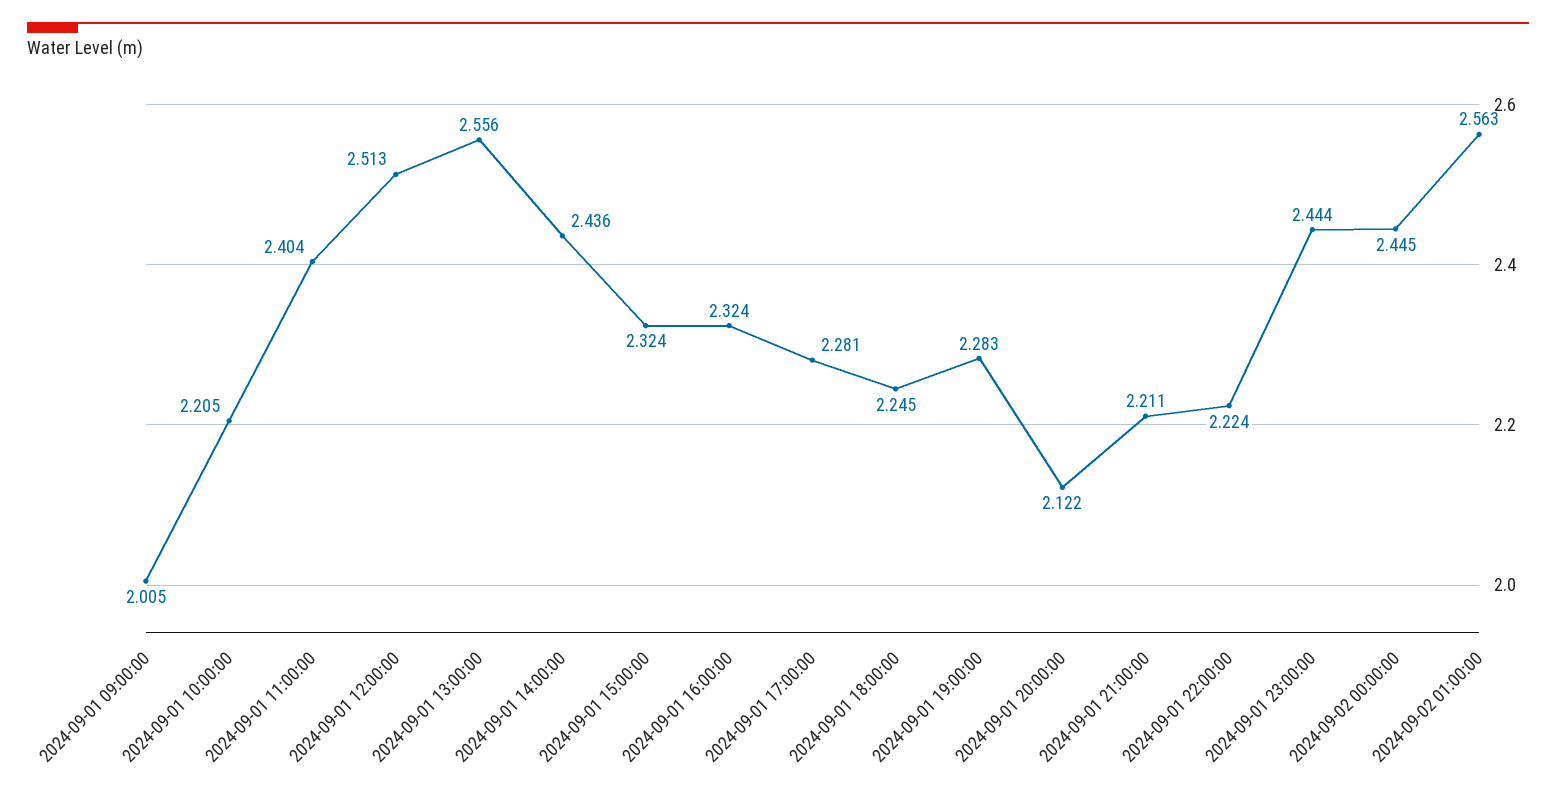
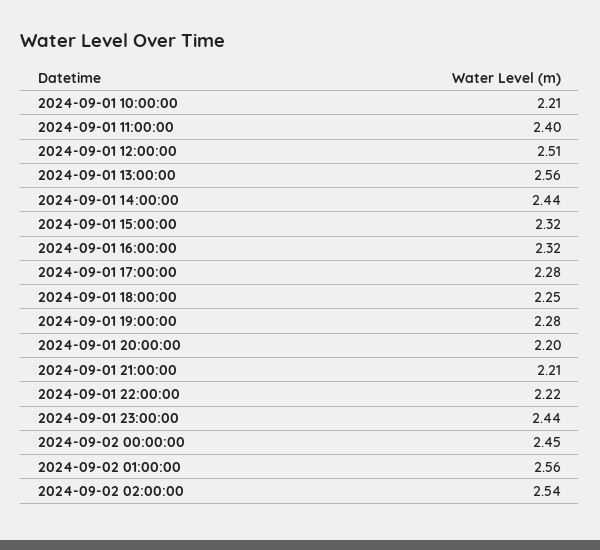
2024-09-01 09:00:00: 2.005 -> none
2024-09-01 20:00:00: 2.122 -> 2.2
2024-09-02 02:00:00: none -> 2.54

